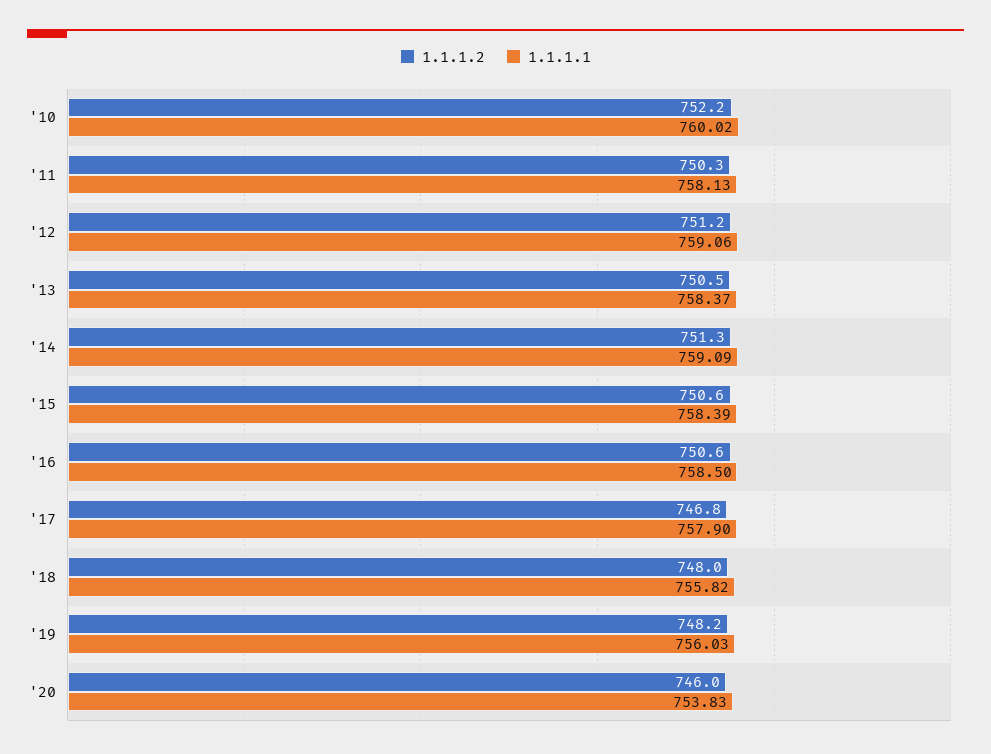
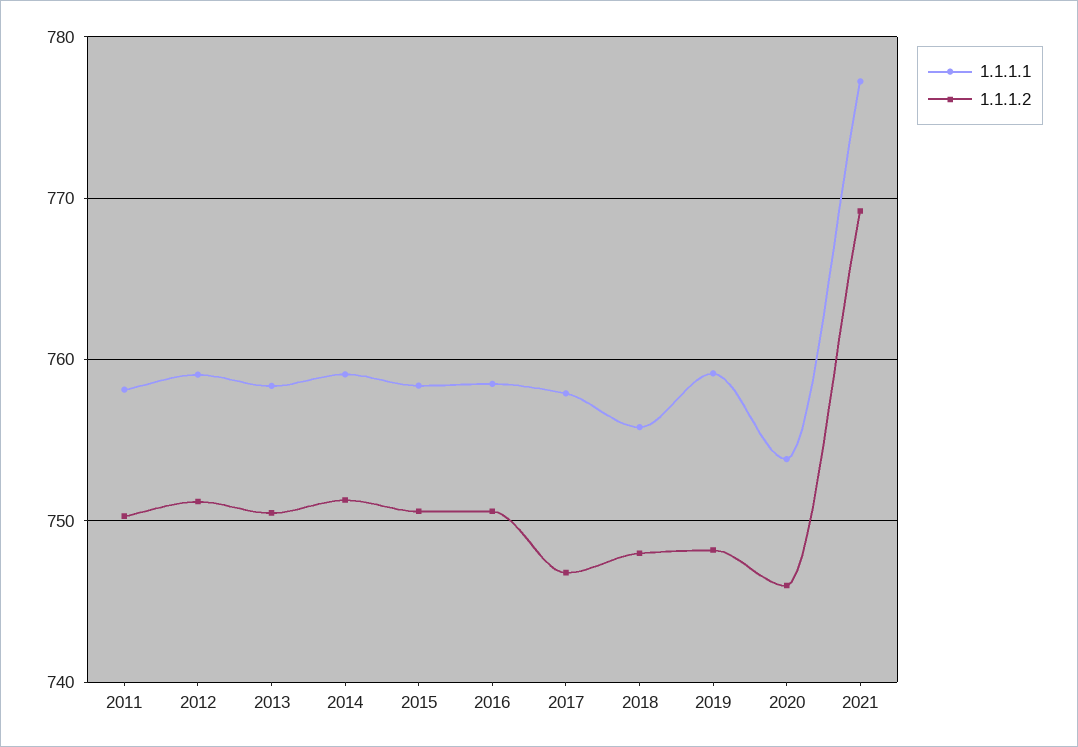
1.1.1.2, '10: 752.2 -> none
1.1.1.1, '10: 760.02 -> none
1.1.1.1, '19: 756.03 -> 759
1.1.1.1, 2021: none -> 777
1.1.1.2, 2021: none -> 769

